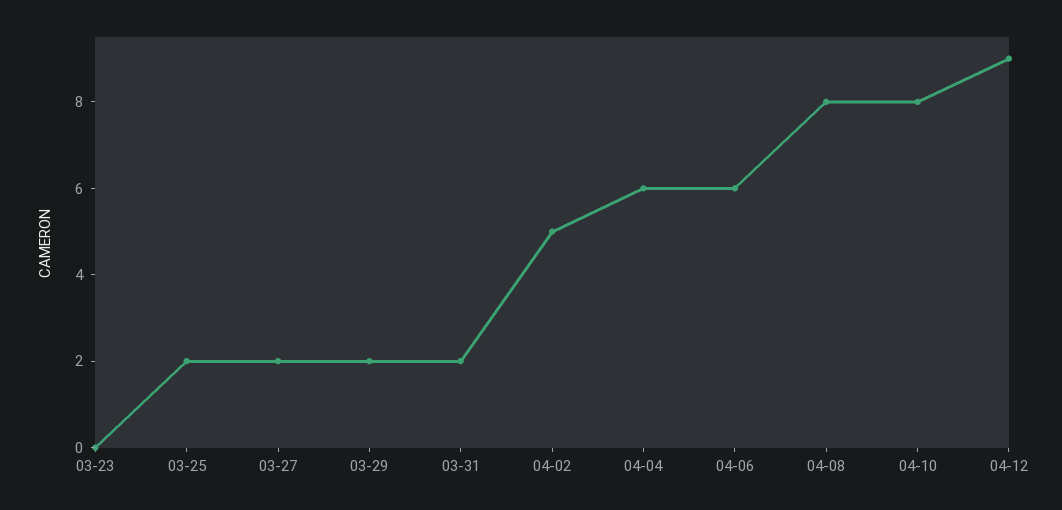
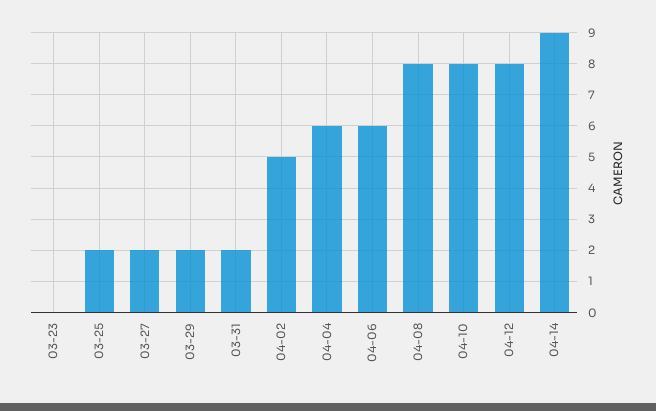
04-12: 9 -> 8
04-14: none -> 9

